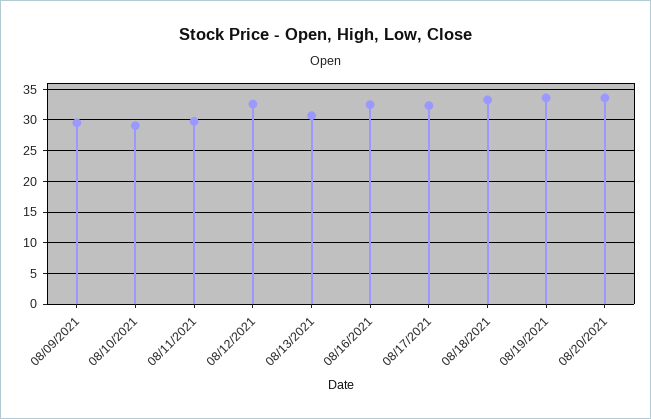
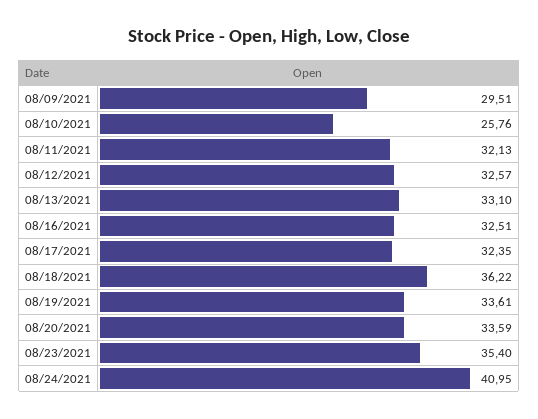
08/10/2021: 29 -> 25.76
08/11/2021: 30 -> 32.13
08/13/2021: 31 -> 33.1
08/18/2021: 33 -> 36.22
08/23/2021: none -> 35.4
08/24/2021: none -> 40.95

